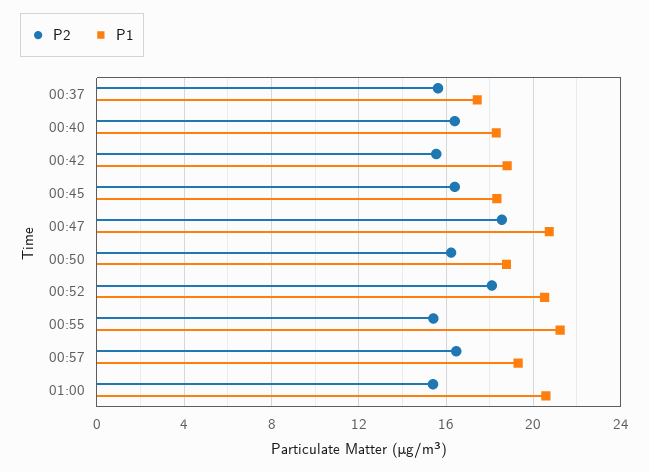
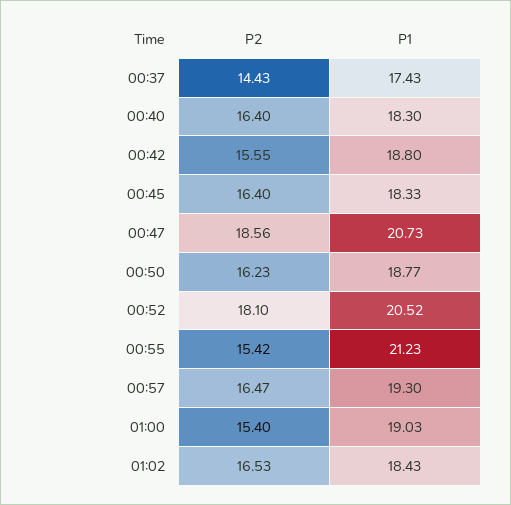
P2, 00:37: 15.5 -> 14.43
P1, 01:00: 20.5 -> 19.03
P2, 01:02: none -> 16.53
P1, 01:02: none -> 18.43

